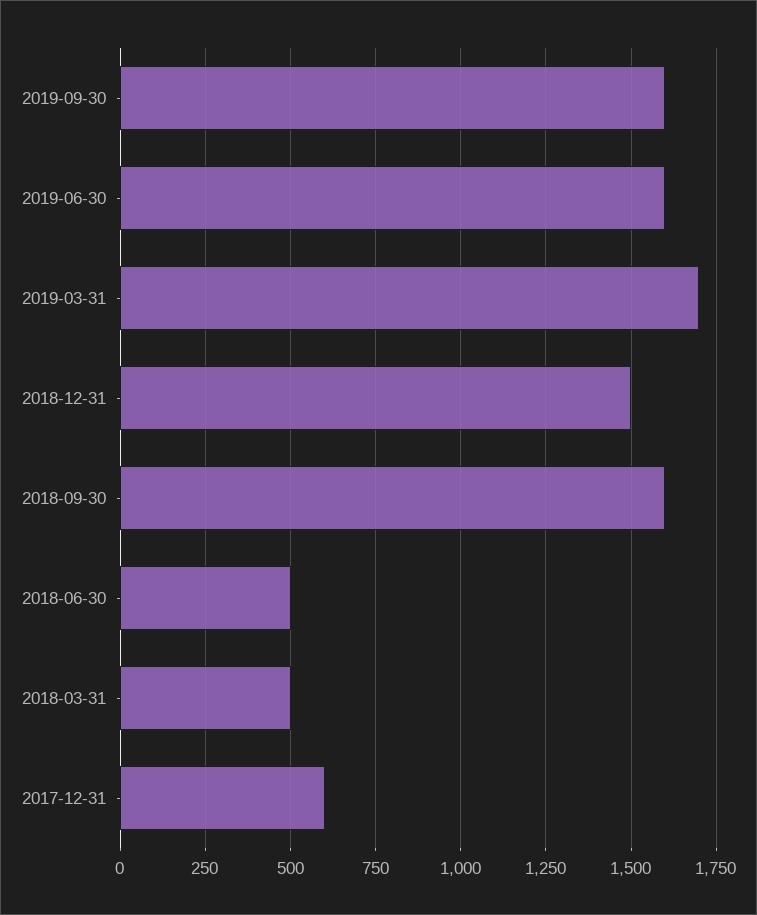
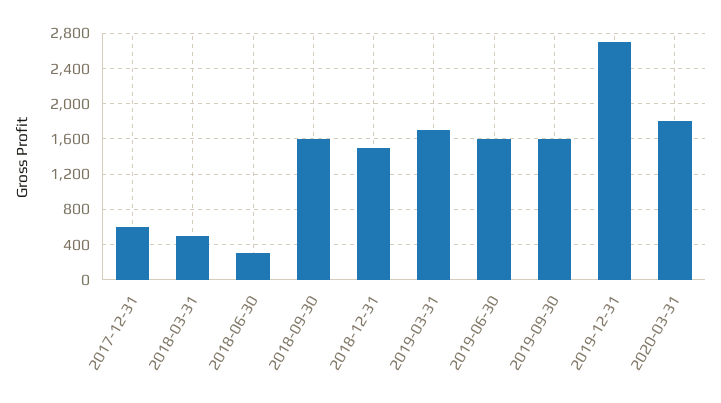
2018-06-30: 500 -> 300
2019-12-31: none -> 2700
2020-03-31: none -> 1800

